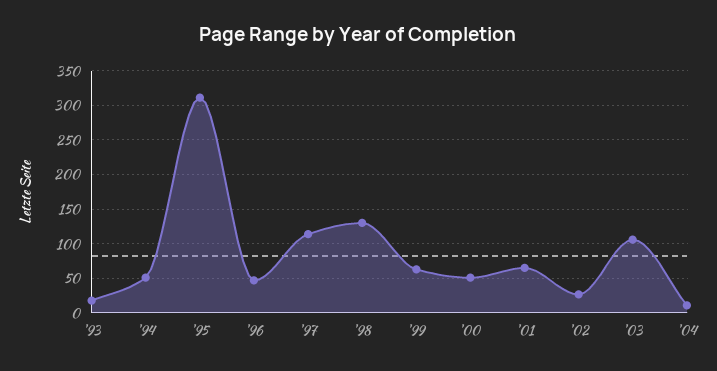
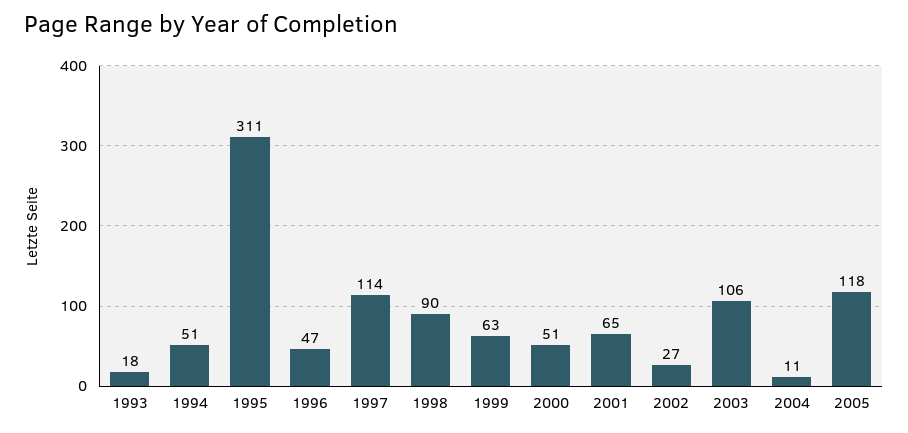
'98: 130 -> 90
2005: none -> 118

